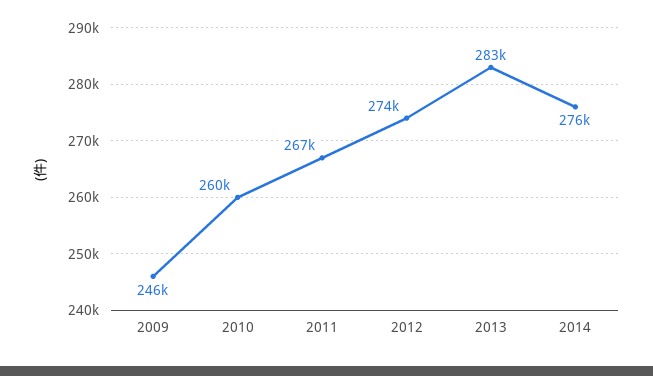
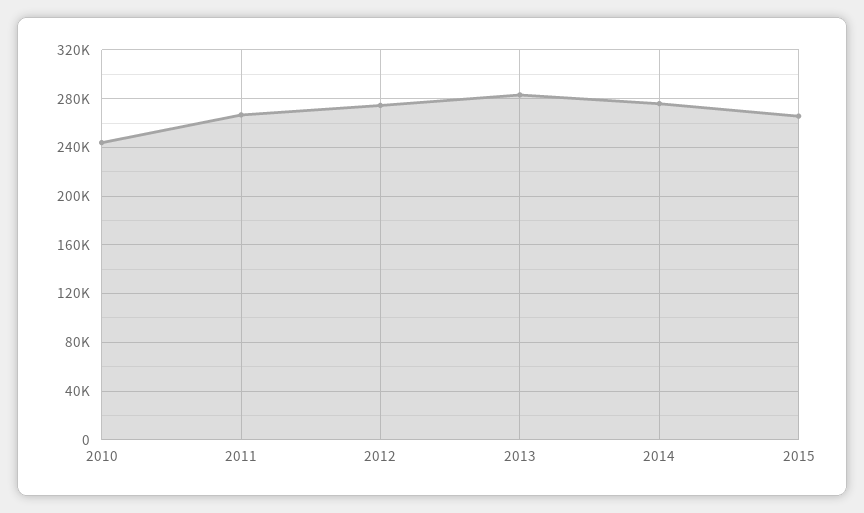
2009: 246000 -> none
2010: 260000 -> 245000
2015: none -> 265000

